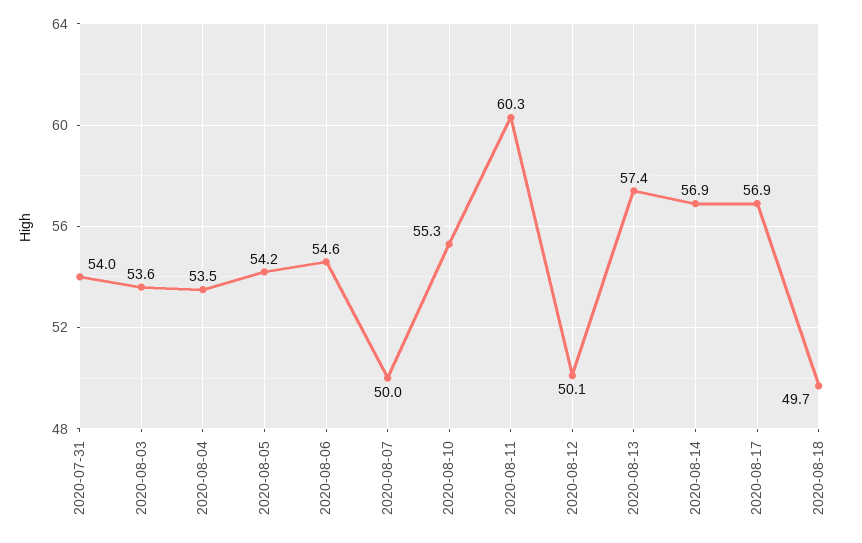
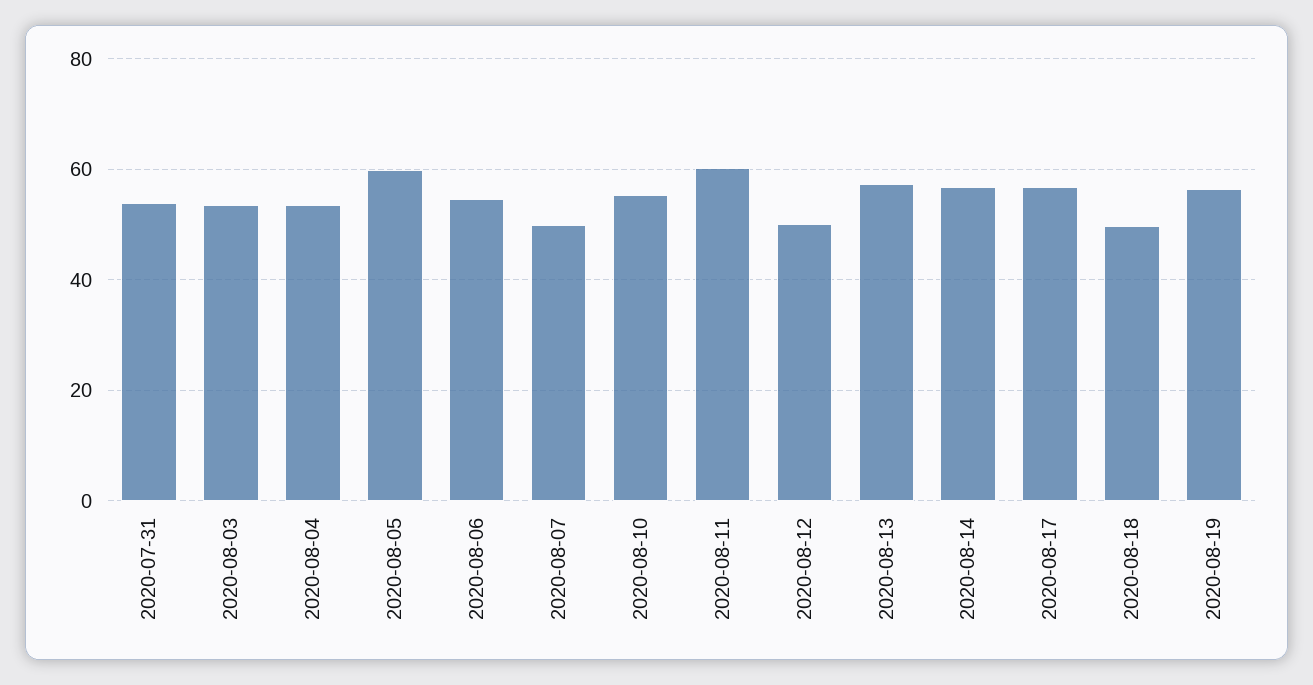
2020-08-05: 54.2 -> 60
2020-08-19: none -> 56

